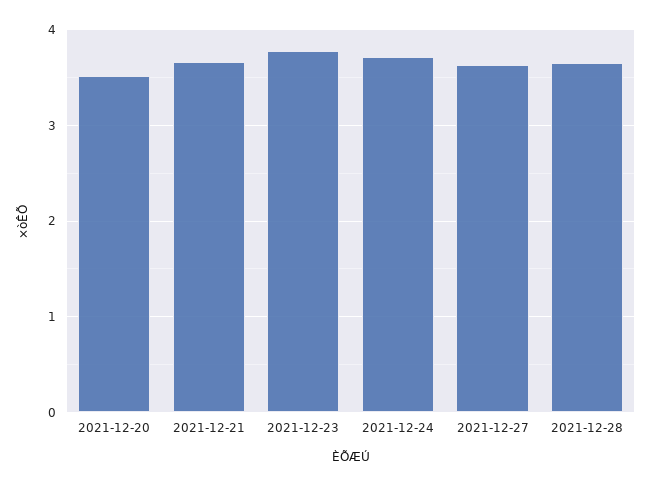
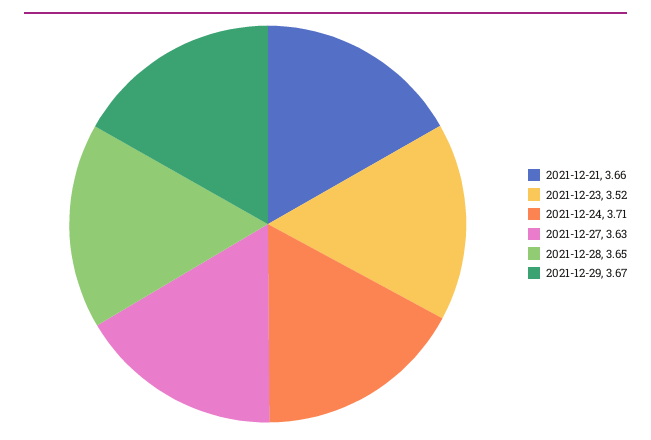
2021-12-20: 3.5 -> none
2021-12-23: 3.8 -> 3.52
2021-12-29: none -> 3.67

